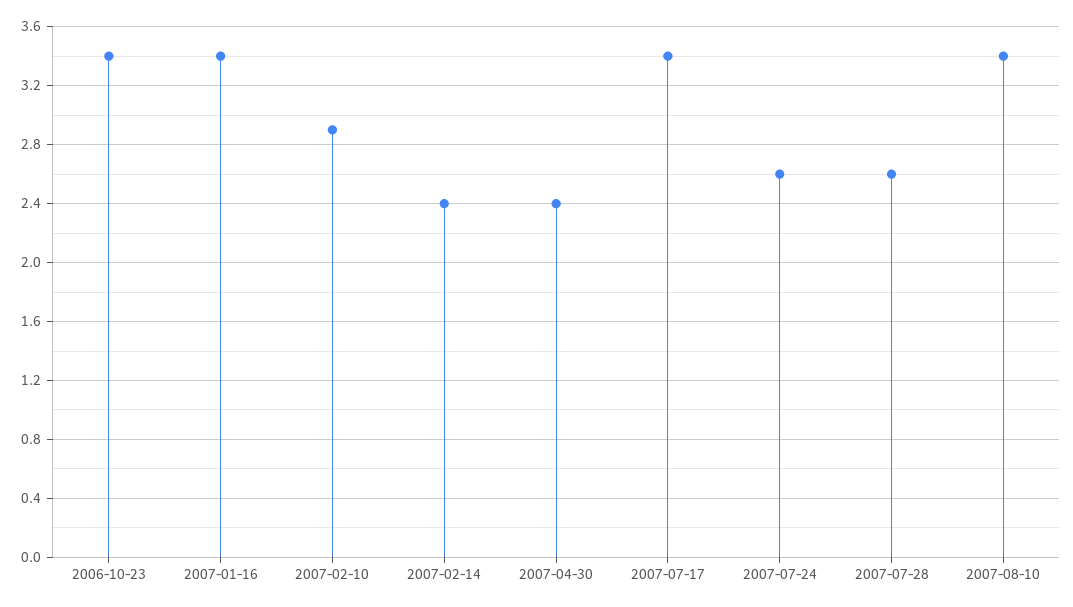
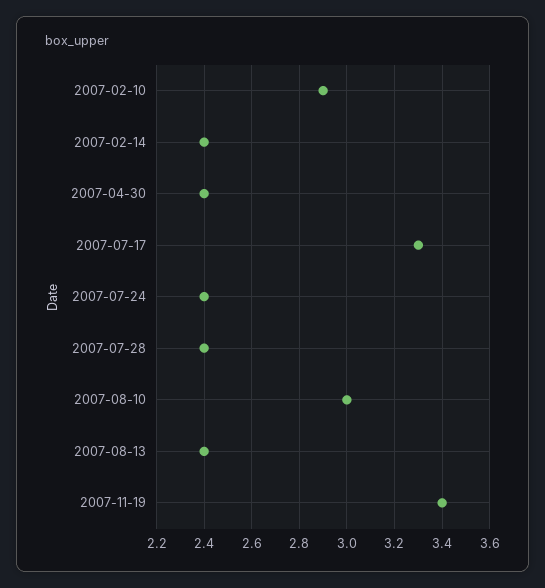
2006-10-23: 3.4 -> none
2007-01-16: 3.4 -> none
2007-07-17: 3.4 -> 3.3
2007-07-24: 2.6 -> 2.4
2007-07-28: 2.6 -> 2.4
2007-08-10: 3.4 -> 3
2007-08-13: none -> 2.4
2007-11-19: none -> 3.4

